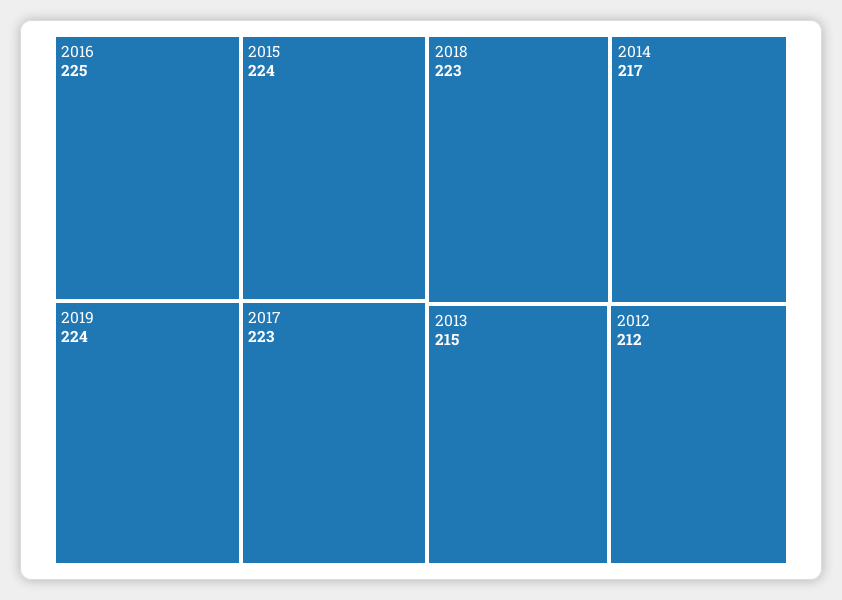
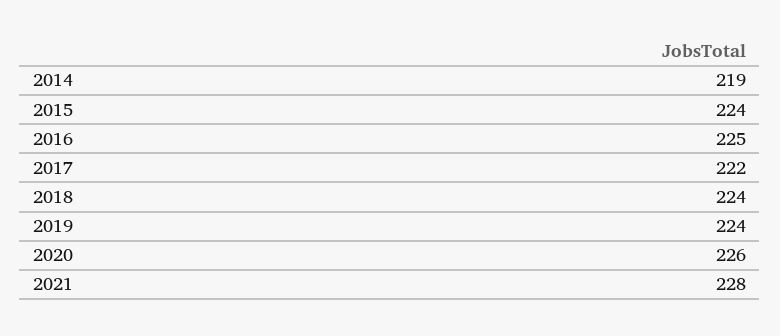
2017: 223 -> 222
2018: 223 -> 224
2014: 217 -> 219
2013: 215 -> none
2012: 212 -> none
2020: none -> 226
2021: none -> 228

